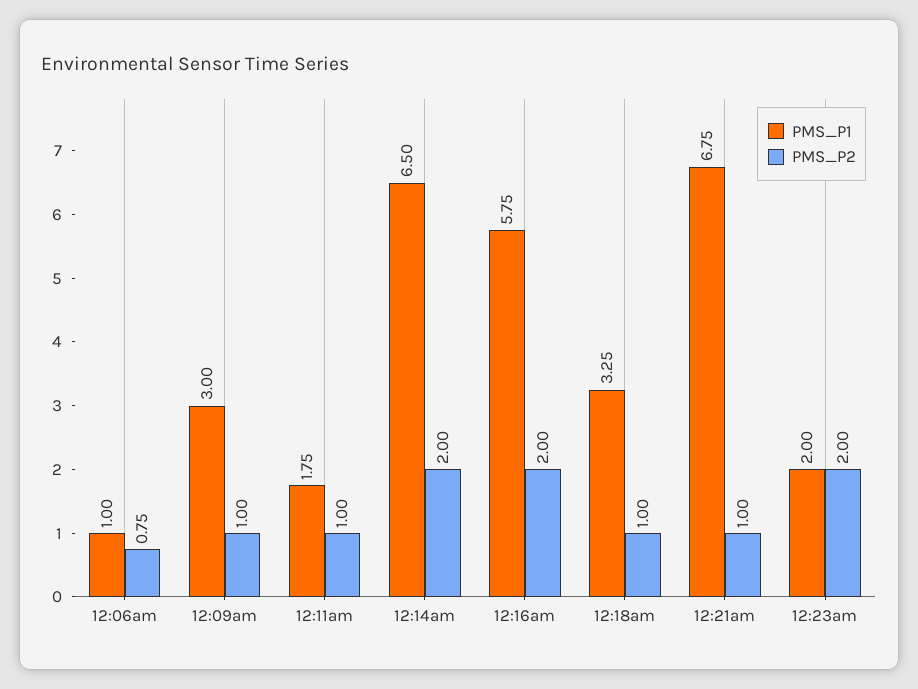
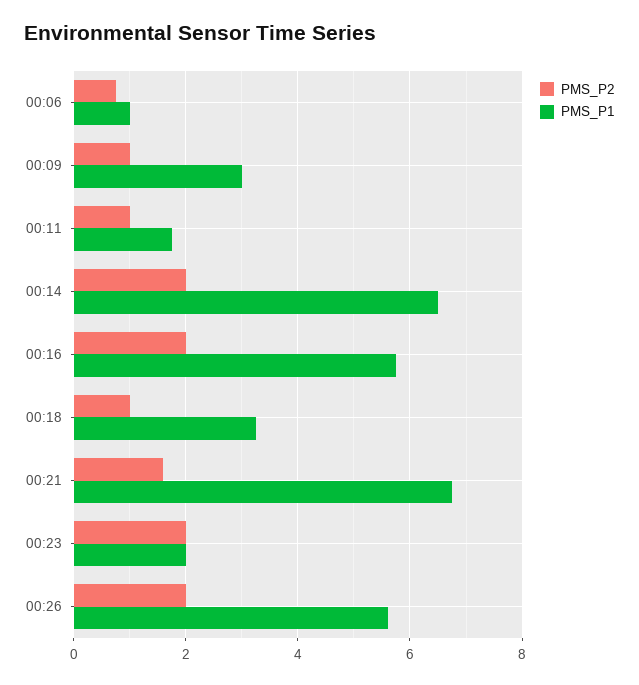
PMS_P2, 12:21am: 1 -> 1.6
PMS_P2, 00:26: none -> 2
PMS_P1, 00:26: none -> 5.6

